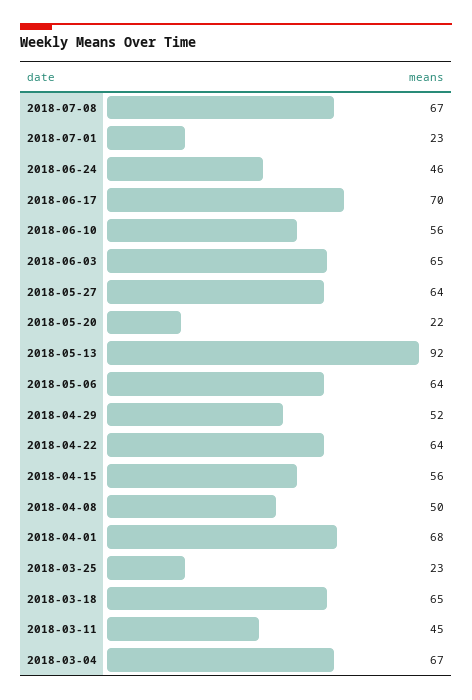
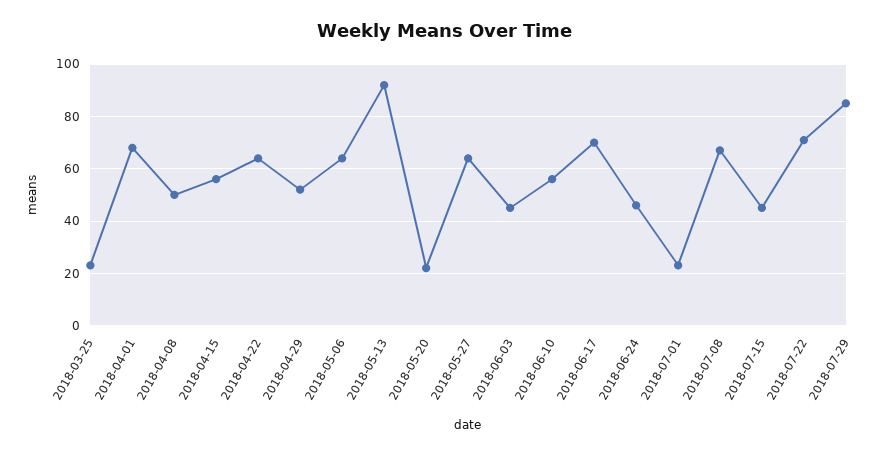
2018-06-03: 65 -> 45
2018-03-18: 65 -> none
2018-03-11: 45 -> none
2018-03-04: 67 -> none
2018-07-15: none -> 45
2018-07-22: none -> 70
2018-07-29: none -> 85

